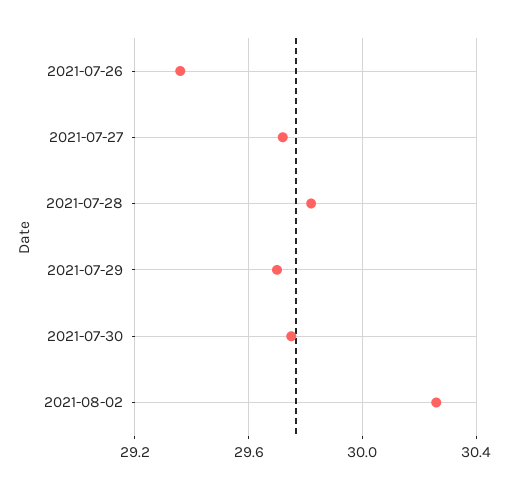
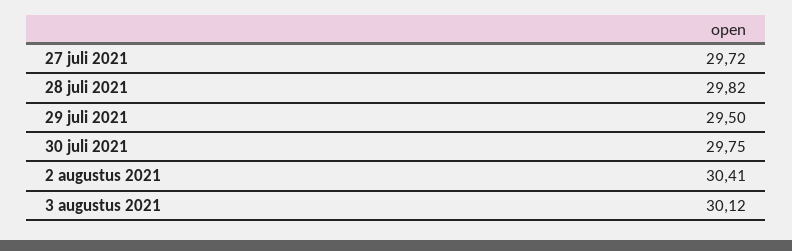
2021-07-26: 29.35 -> none
2021-07-29: 29.7 -> 29.5
2021-08-02: 30.25 -> 30.41
3 augustus 2021: none -> 30.12

